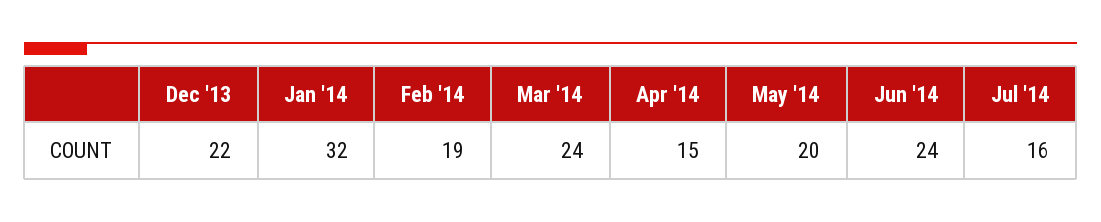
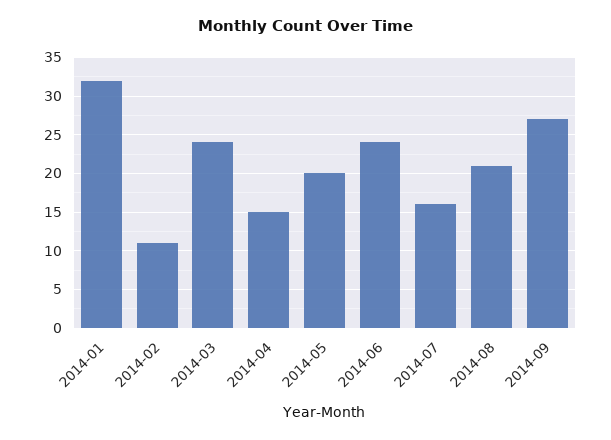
Dec '13: 22 -> none
Feb '14: 19 -> 11
2014-08: none -> 21
2014-09: none -> 27

